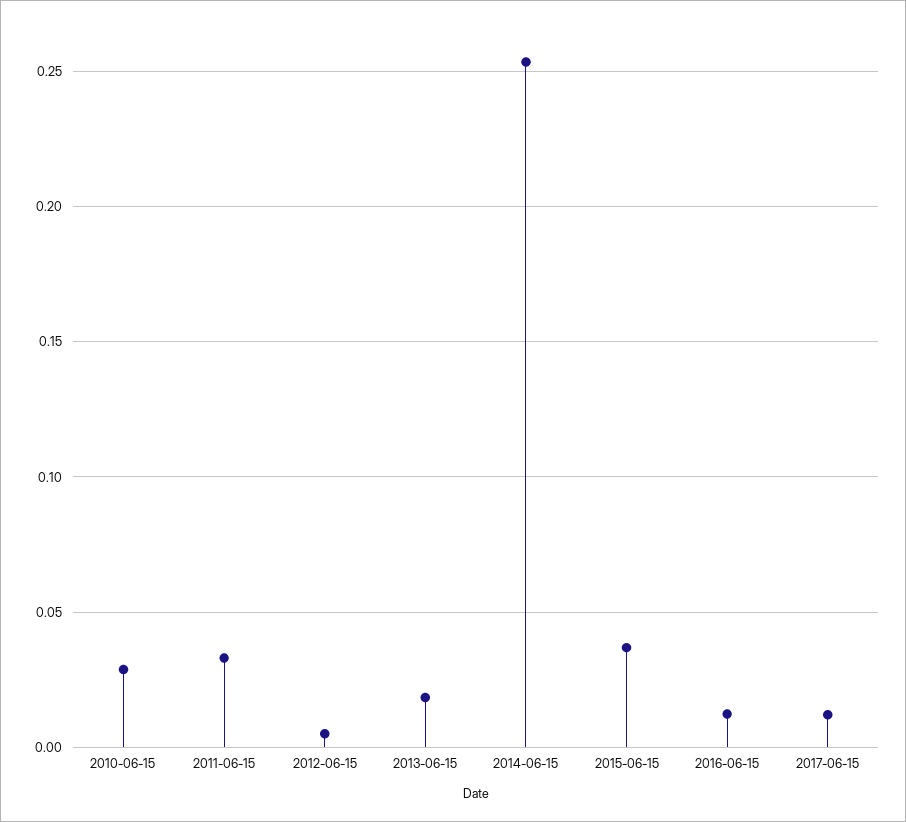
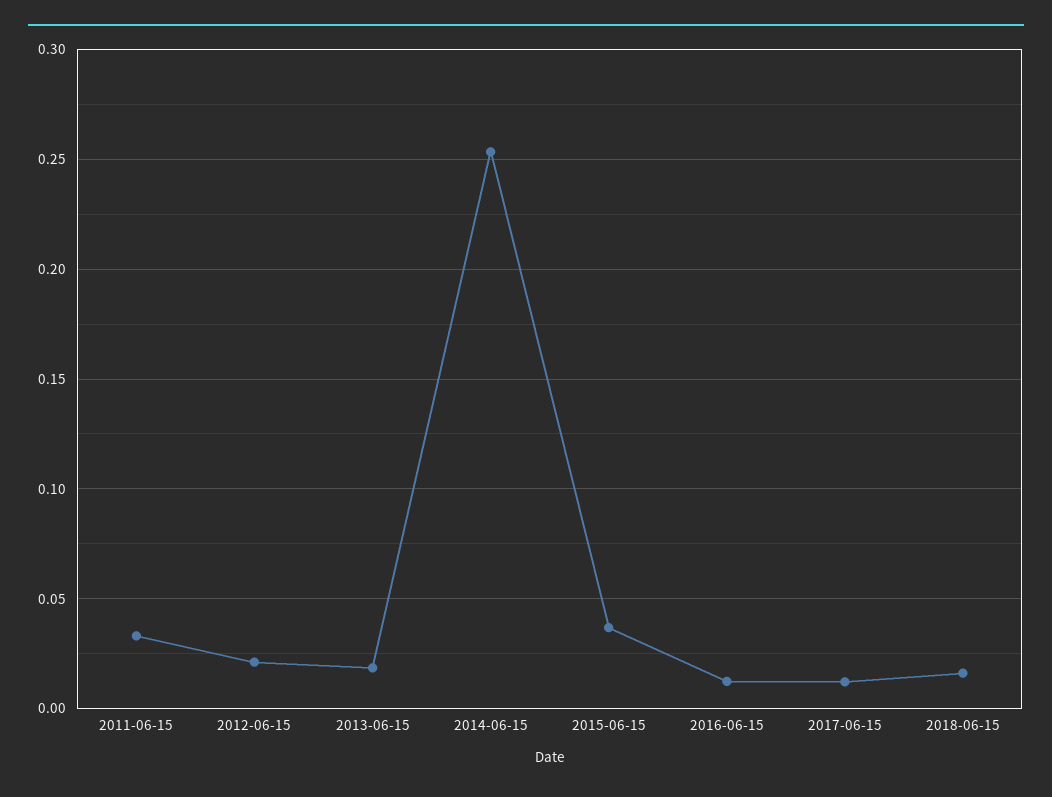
2010-06-15: 0.03 -> none
2012-06-15: 0.005 -> 0.02
2018-06-15: none -> 0.015

